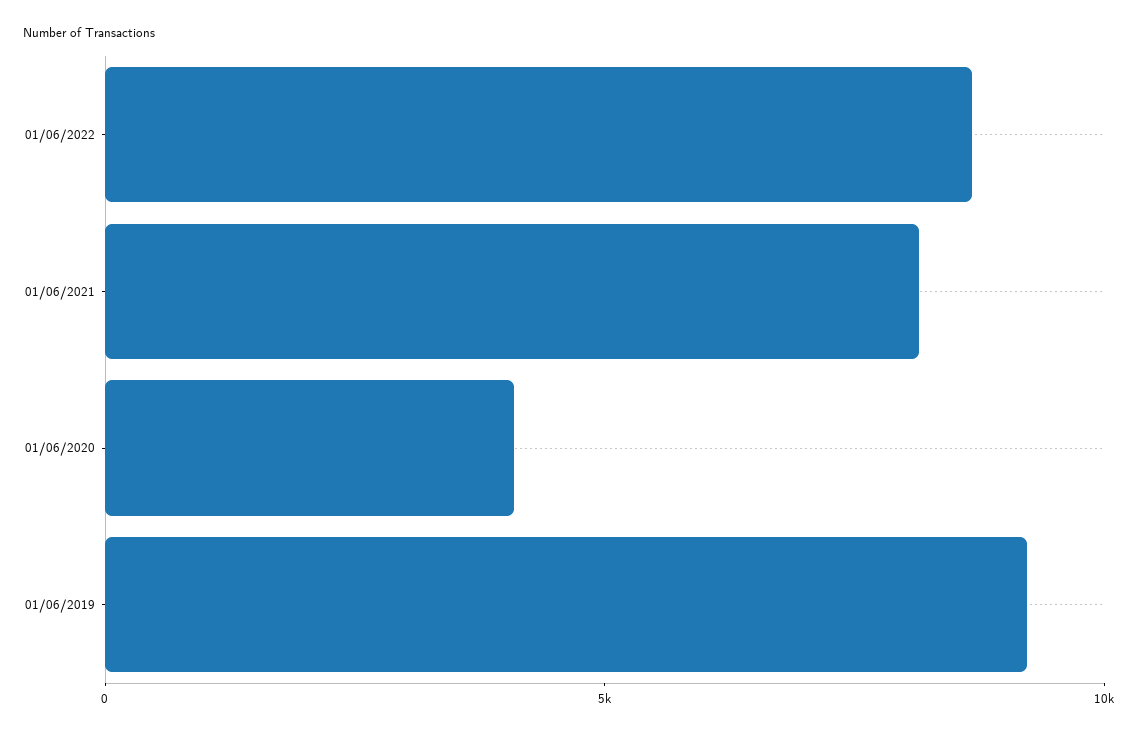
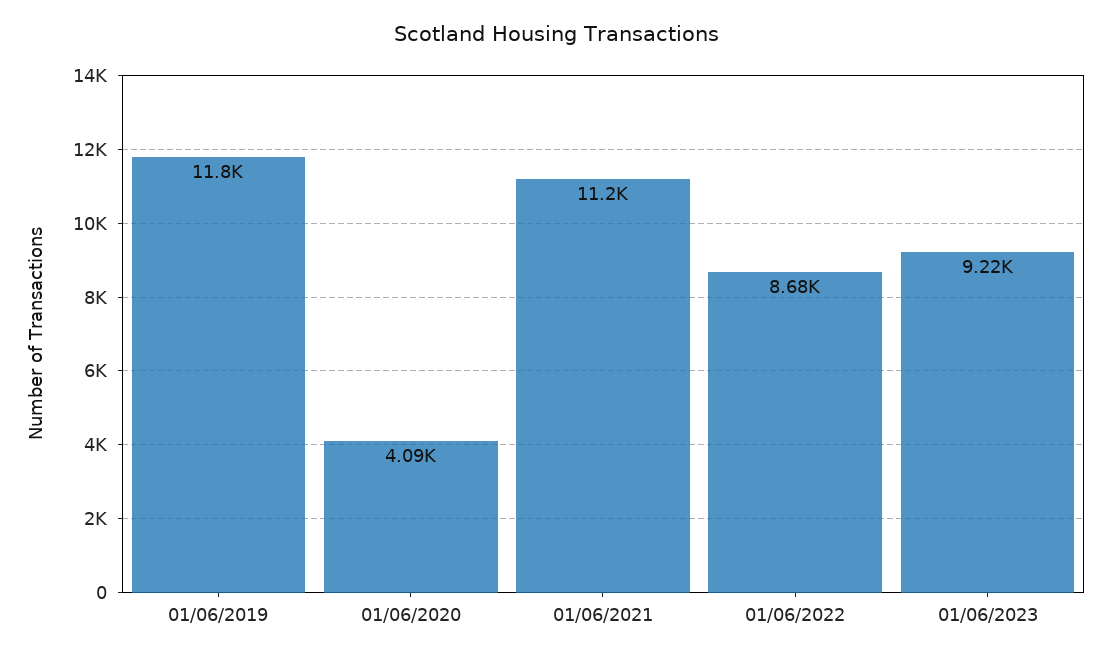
01/06/2021: 8000 -> 11200
01/06/2019: 9000 -> 11800
01/06/2023: none -> 9220

